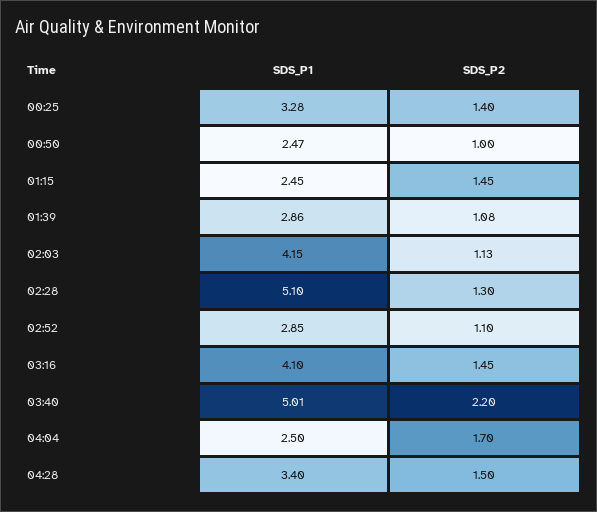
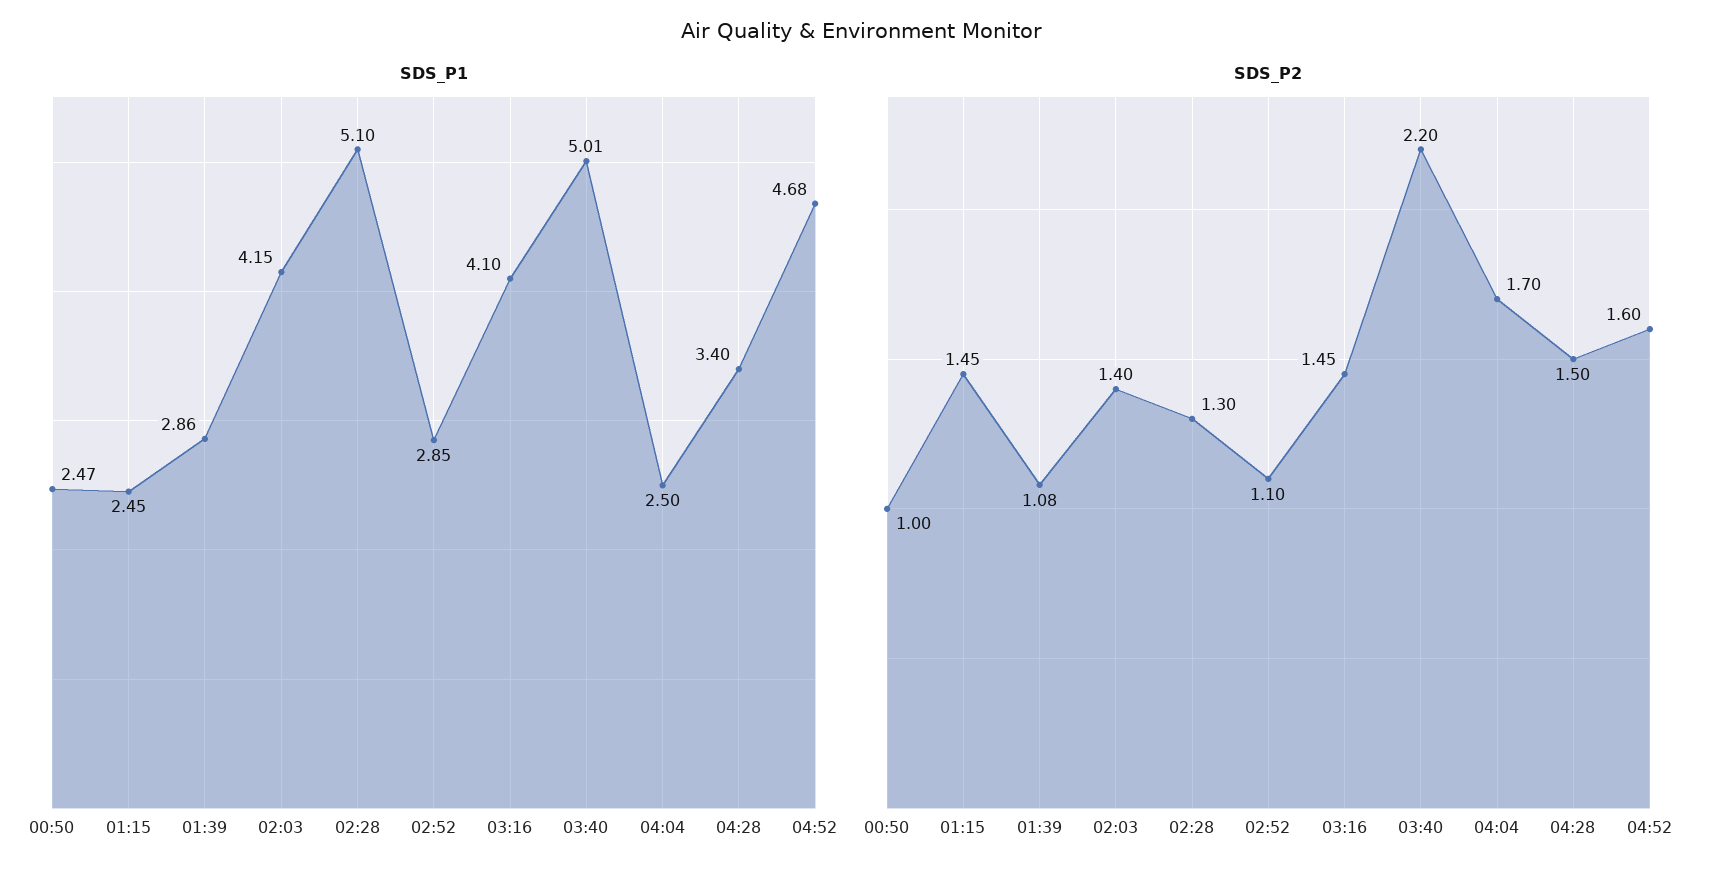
SDS_P1, 00:25: 3.28 -> none
SDS_P2, 00:25: 1.4 -> none
SDS_P2, 02:03: 1.13 -> 1.4
SDS_P1, 04:52: none -> 4.68
SDS_P2, 04:52: none -> 1.6

